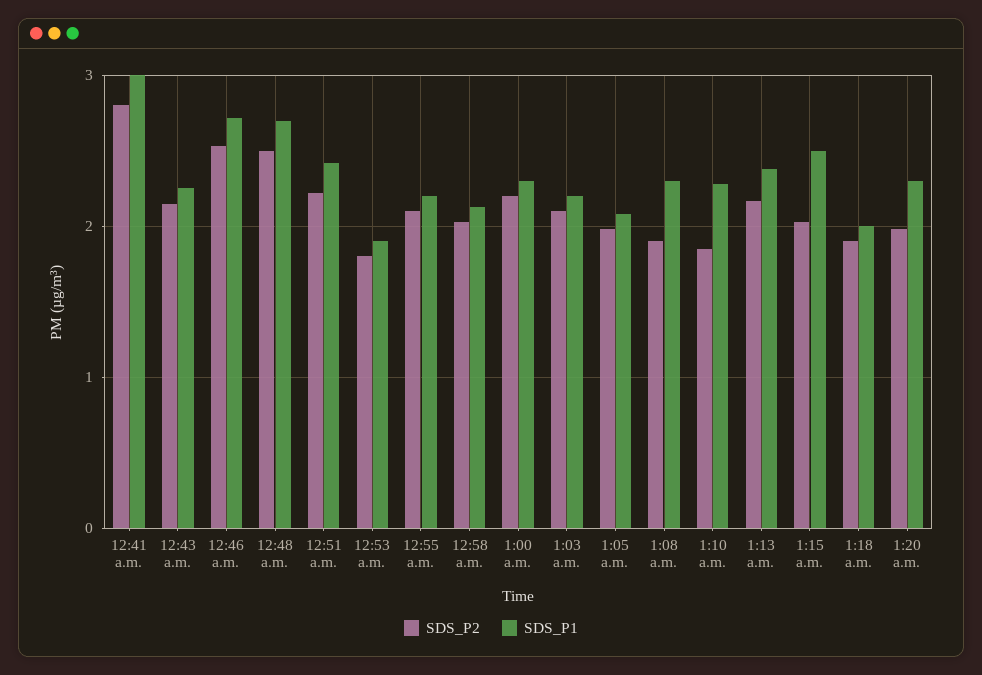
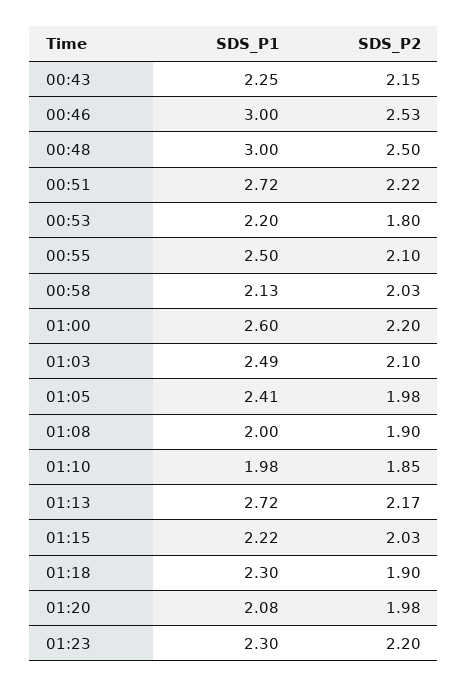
SDS_P2, 12:41 a.m.: 2.8 -> none
SDS_P1, 12:41 a.m.: 3 -> none
SDS_P1, 12:46 a.m.: 2.7 -> 3
SDS_P1, 12:48 a.m.: 2.7 -> 3
SDS_P1, 12:51 a.m.: 2.4 -> 2.72
SDS_P1, 12:53 a.m.: 1.9 -> 2.2
SDS_P1, 12:55 a.m.: 2.2 -> 2.5
SDS_P1, 1:00 a.m.: 2.3 -> 2.6
SDS_P1, 1:03 a.m.: 2.2 -> 2.49
SDS_P1, 1:05 a.m.: 2.1 -> 2.41
SDS_P1, 1:08 a.m.: 2.3 -> 2
SDS_P1, 1:10 a.m.: 2.3 -> 1.98
SDS_P1, 1:13 a.m.: 2.4 -> 2.72
SDS_P1, 1:15 a.m.: 2.5 -> 2.22
SDS_P1, 1:18 a.m.: 2 -> 2.3
SDS_P1, 1:20 a.m.: 2.3 -> 2.08
SDS_P1, 01:23: none -> 2.3
SDS_P2, 01:23: none -> 2.2

